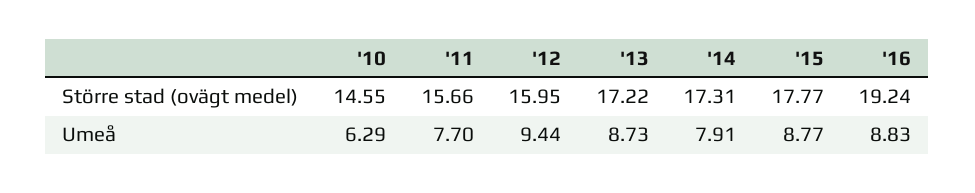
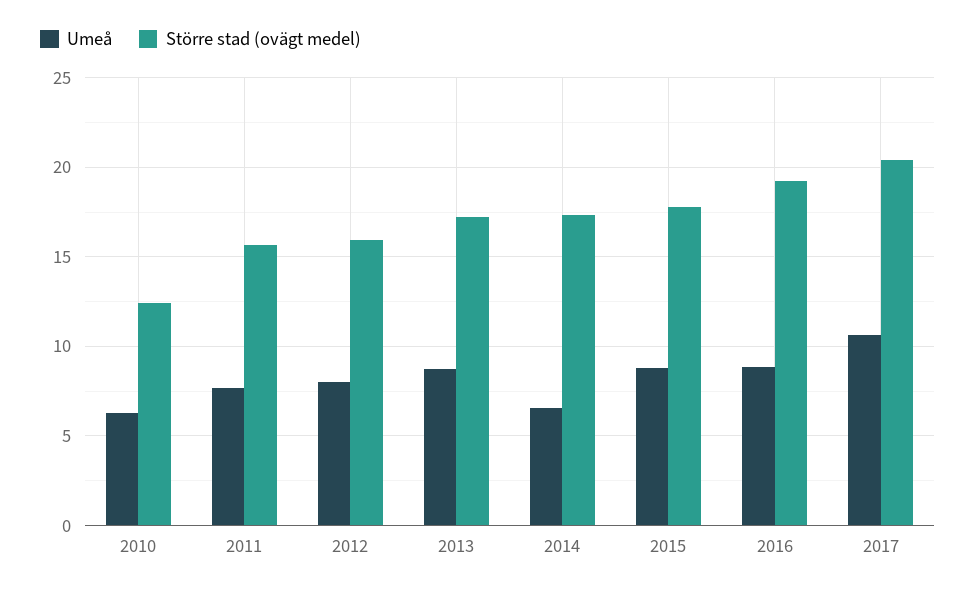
Större stad (ovägt medel), '10: 14.55 -> 12.5
Umeå, '12: 9.44 -> 8
Umeå, '14: 7.91 -> 6.5
Umeå, 2017: none -> 10.5
Större stad (ovägt medel), 2017: none -> 20.5

